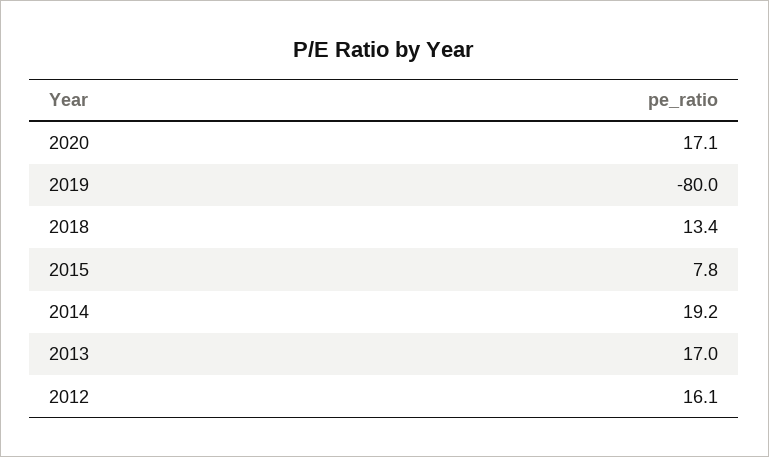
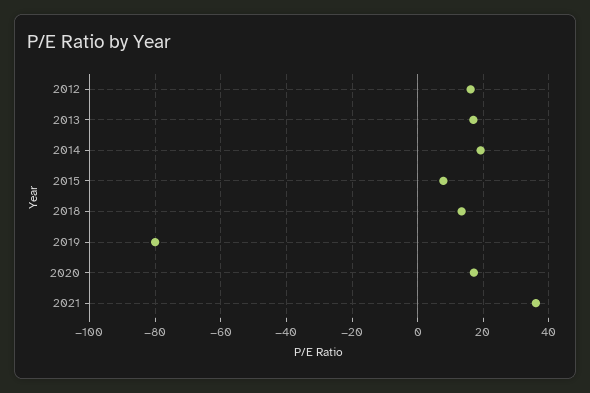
2021: none -> 36

